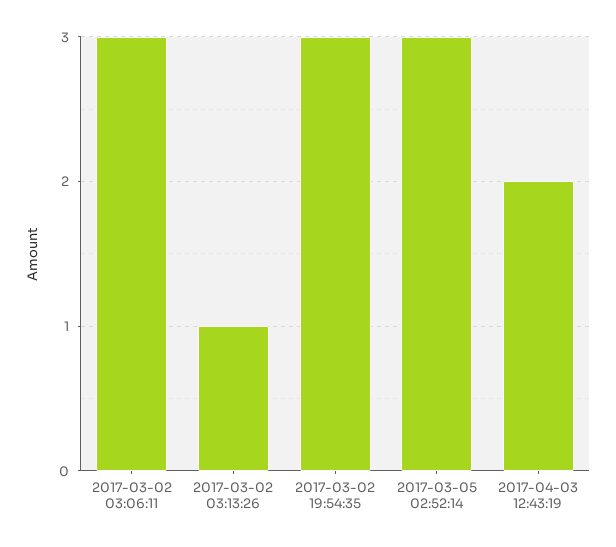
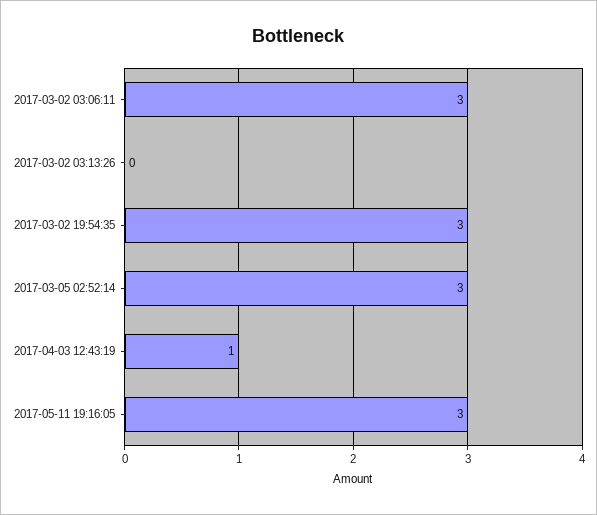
2017-03-02 03:13:26: 1 -> 0
2017-04-03 12:43:19: 2 -> 1
2017-05-11 19:16:05: none -> 3

